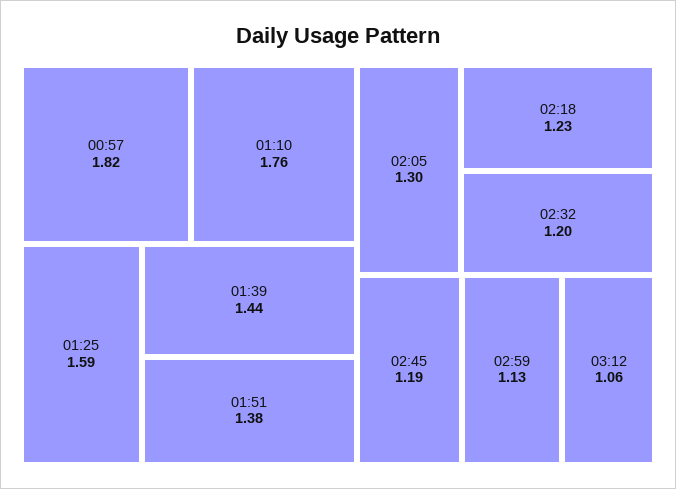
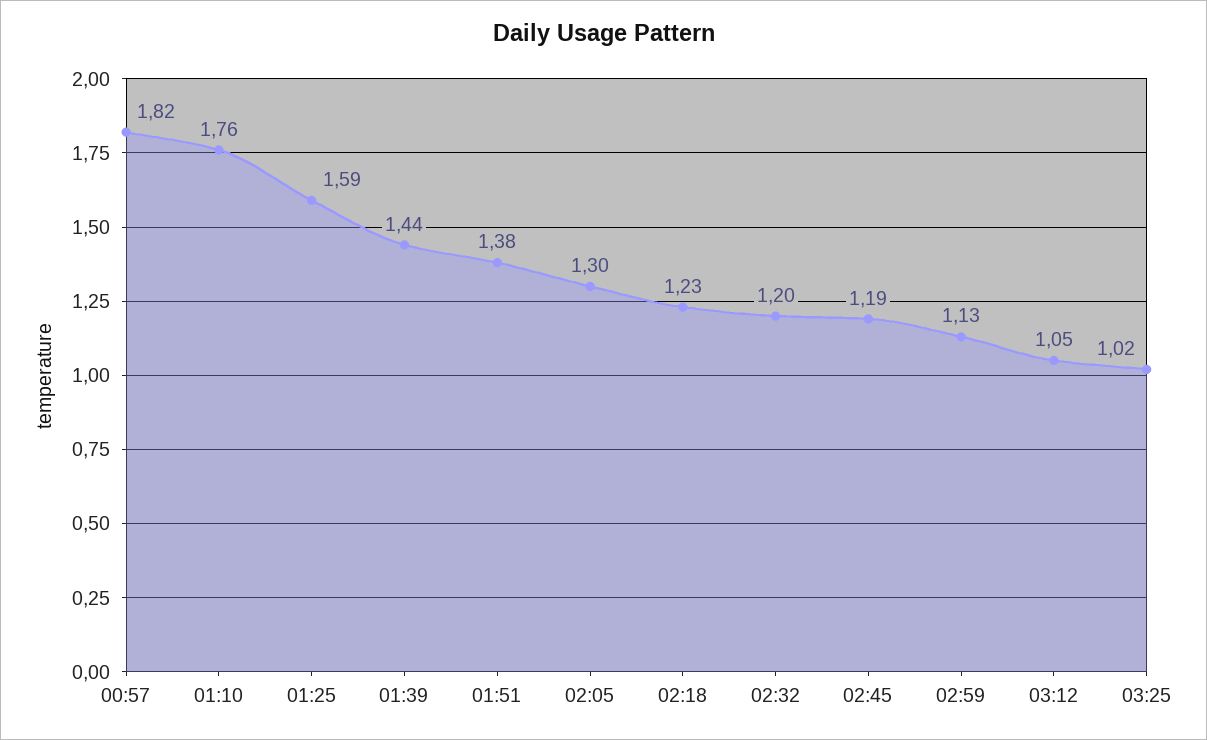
03:12: 1.06 -> 1.05
03:25: none -> 1.02

